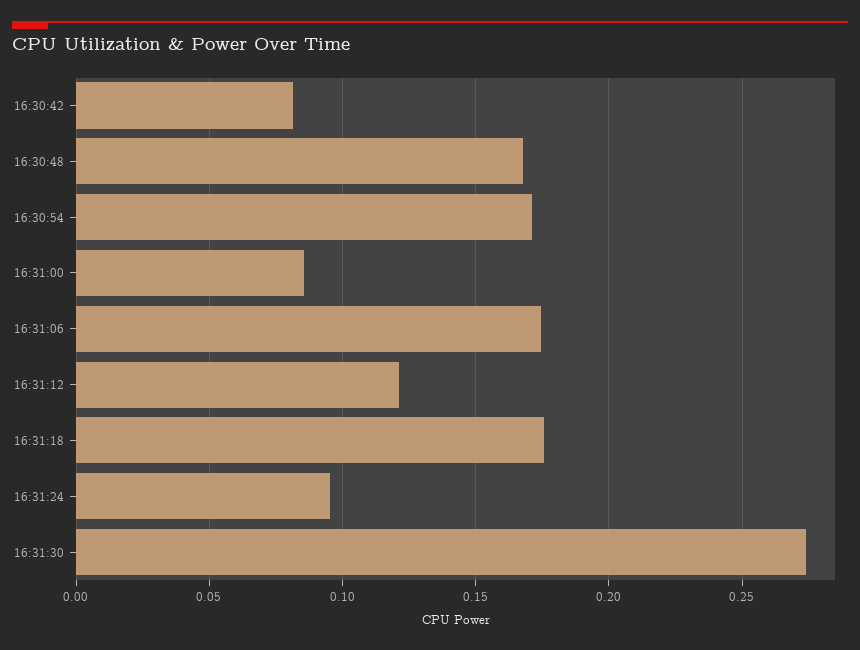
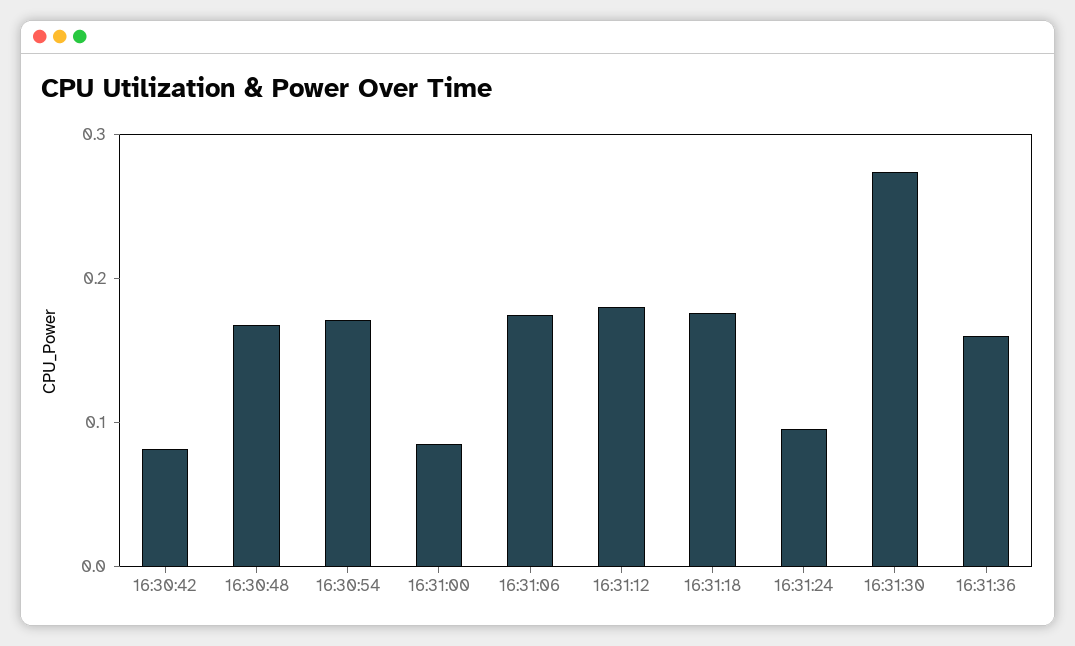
16:31:12: 0.12 -> 0.18
16:31:36: none -> 0.16

